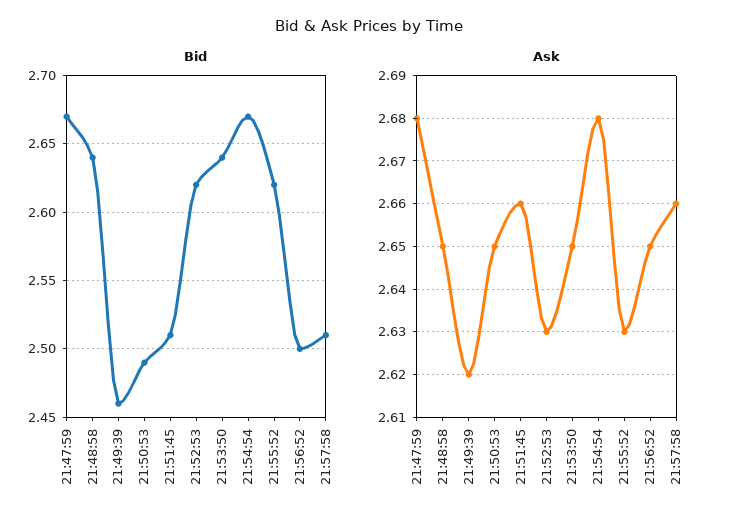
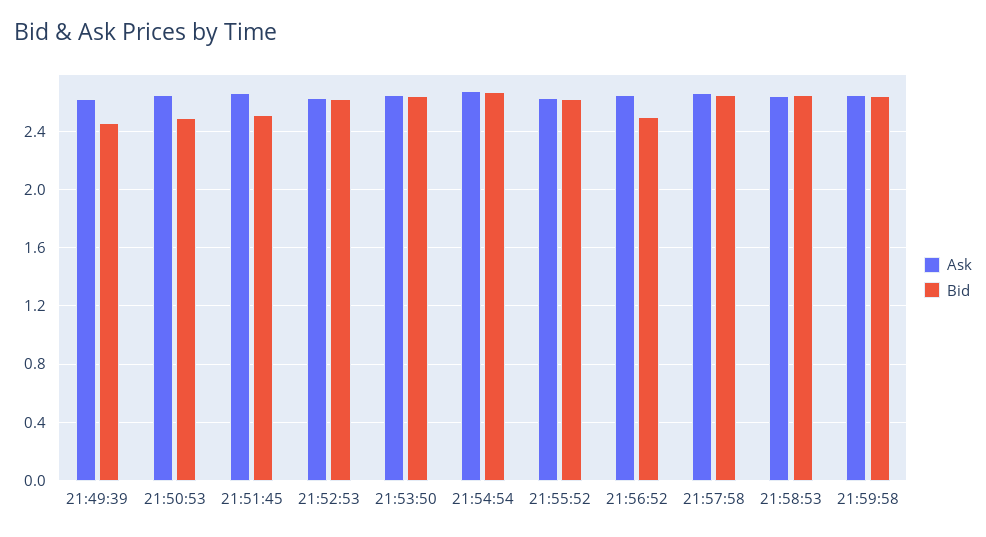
Bid, 21:47:59: 2.67 -> none
Bid, 21:48:58: 2.64 -> none
Bid, 21:57:58: 2.51 -> 2.65
Ask, 21:47:59: 2.68 -> none
Ask, 21:48:58: 2.65 -> none
Ask, 21:58:53: none -> 2.65
Bid, 21:58:53: none -> 2.65
Ask, 21:59:58: none -> 2.65
Bid, 21:59:58: none -> 2.65

